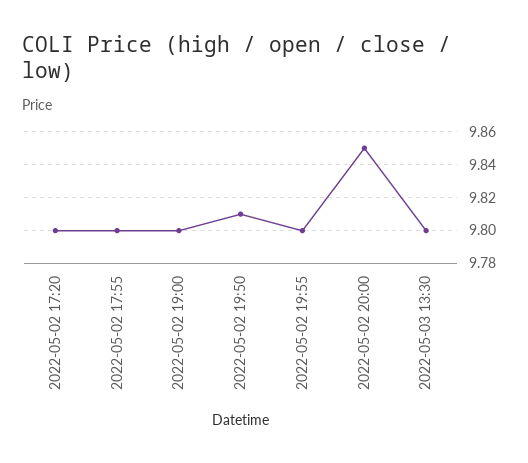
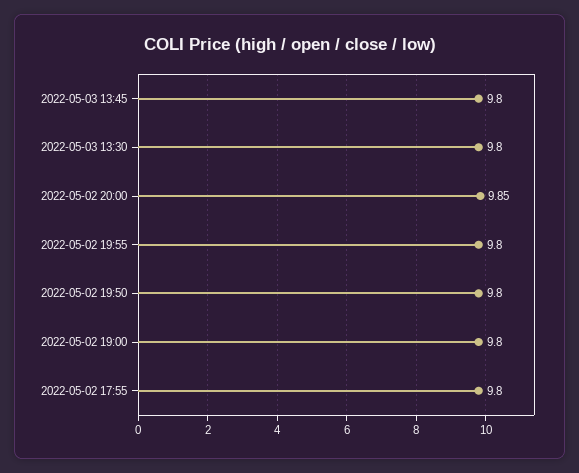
2022-05-02 17:20: 9.8 -> none
2022-05-02 19:50: 9.81 -> 9.8
2022-05-03 13:45: none -> 9.8

